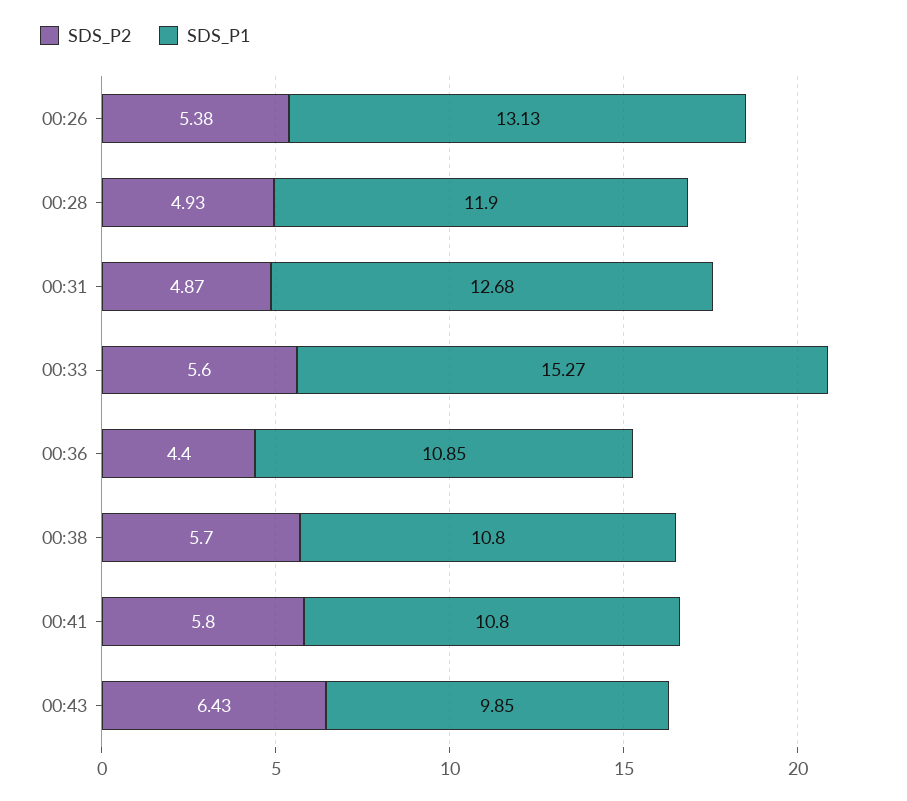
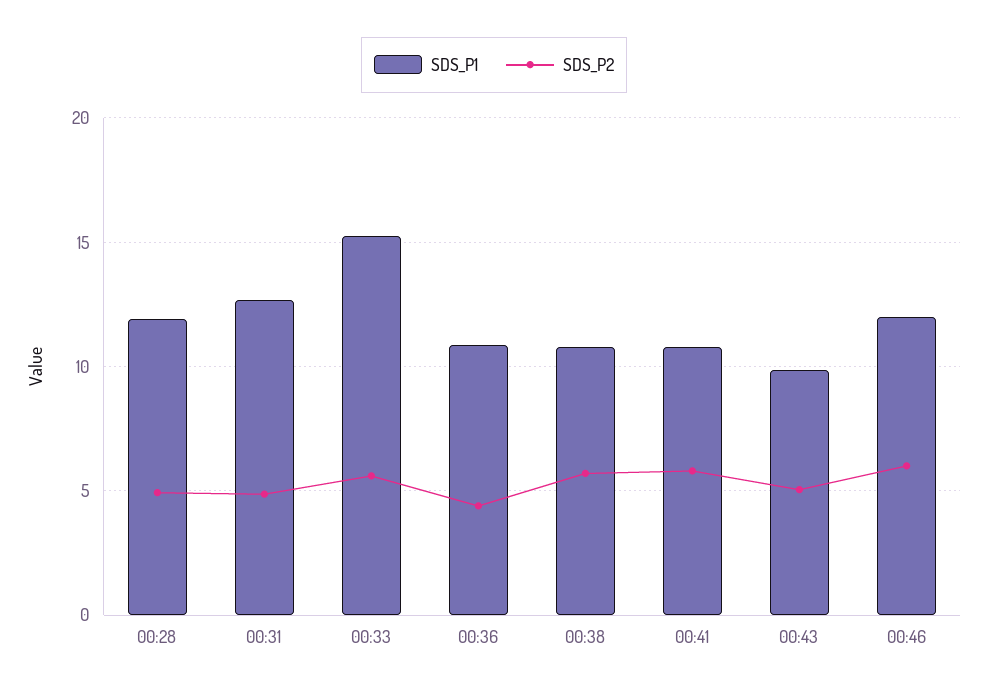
SDS_P2, 00:26: 5.38 -> none
SDS_P1, 00:26: 13.13 -> none
SDS_P2, 00:43: 6.43 -> 5
SDS_P1, 00:46: none -> 12
SDS_P2, 00:46: none -> 6

